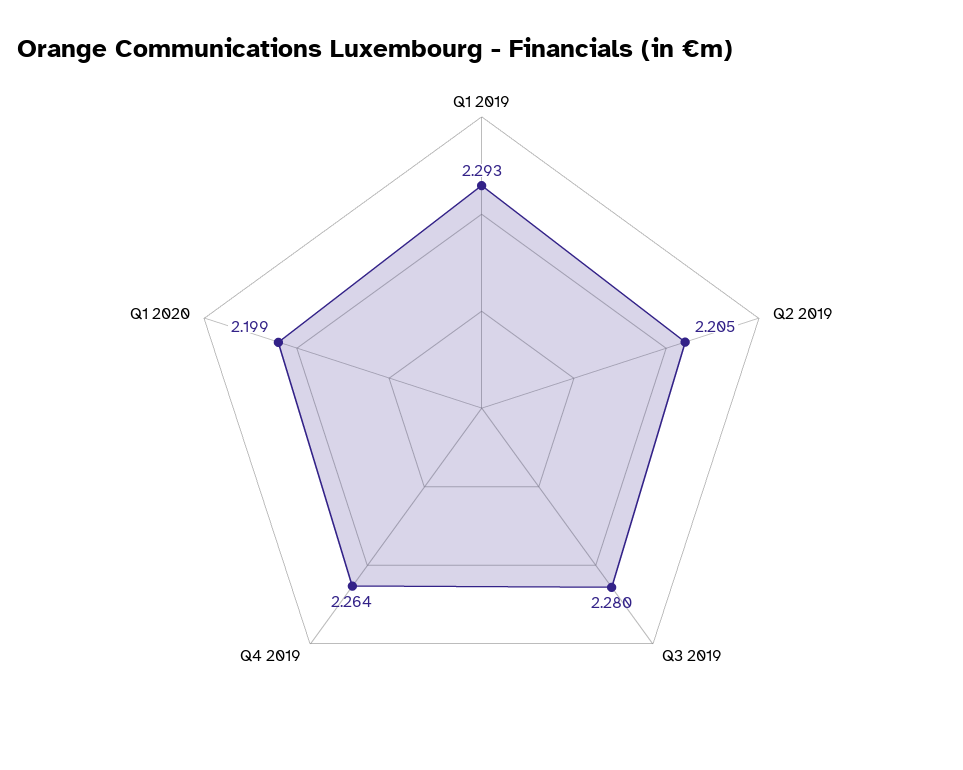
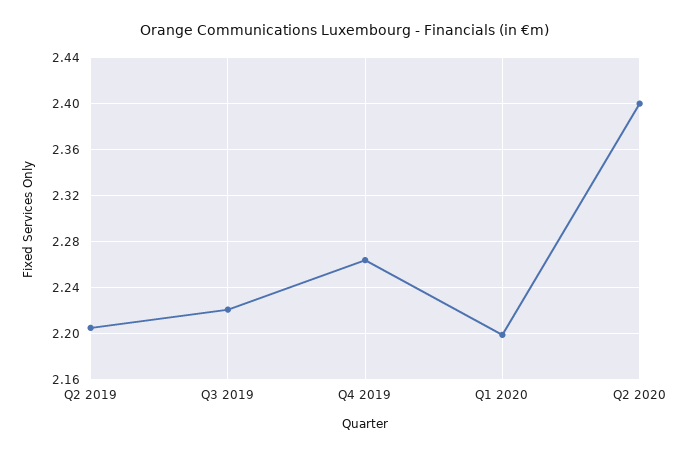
Q1 2019: 2.293 -> none
Q3 2019: 2.28 -> 2.22
Q2 2020: none -> 2.4

